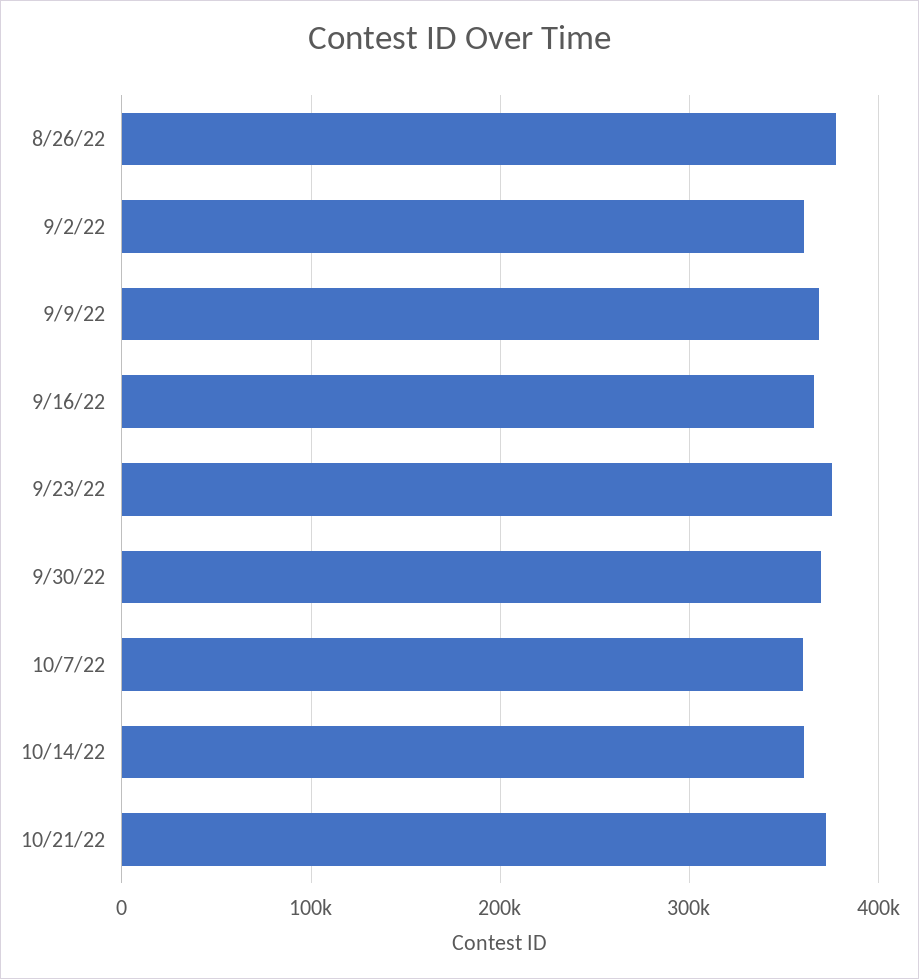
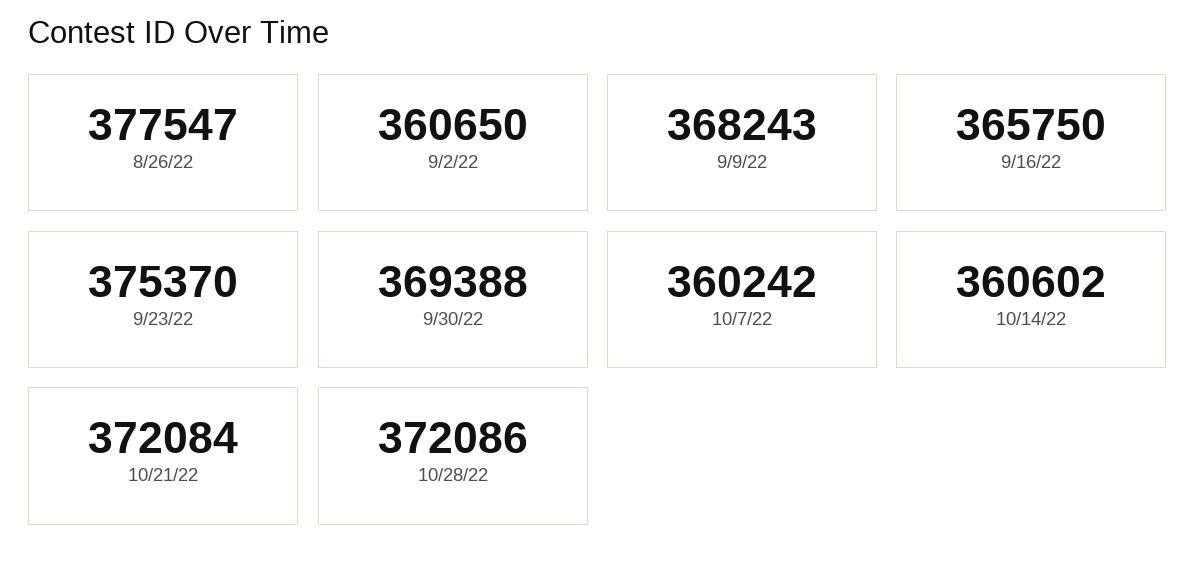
10/28/22: none -> 372086

